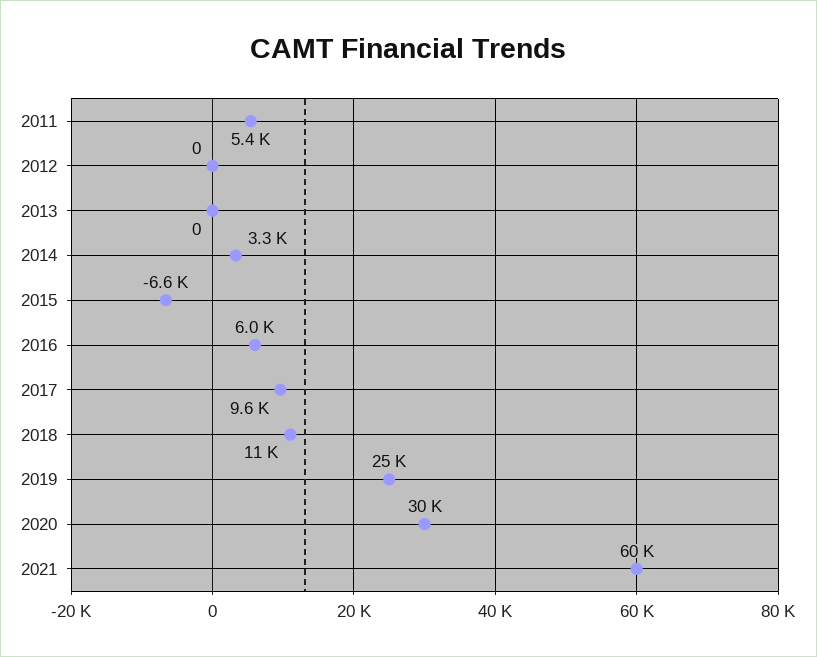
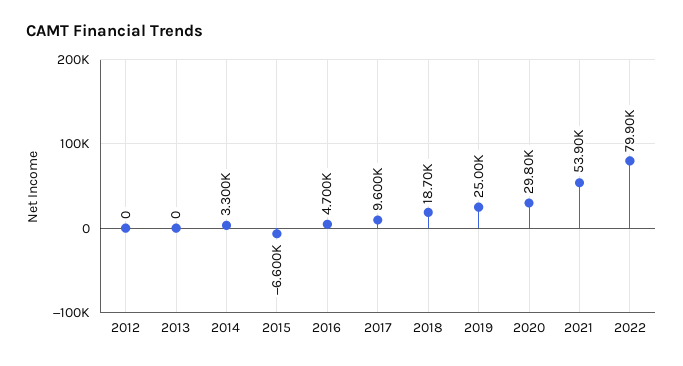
2011: 5400 -> none
2016: 6000 -> 4700
2018: 11000 -> 18700
2021: 60000 -> 53900
2022: none -> 79900

